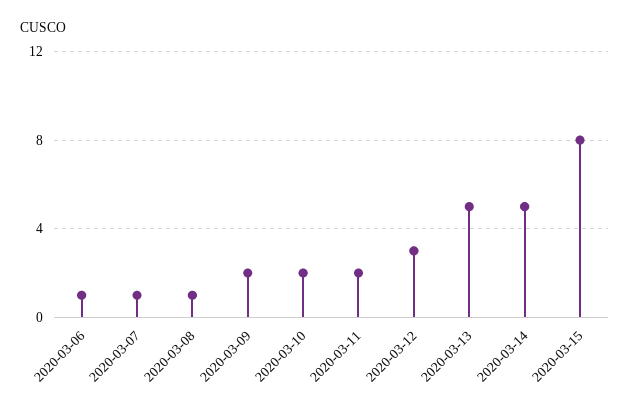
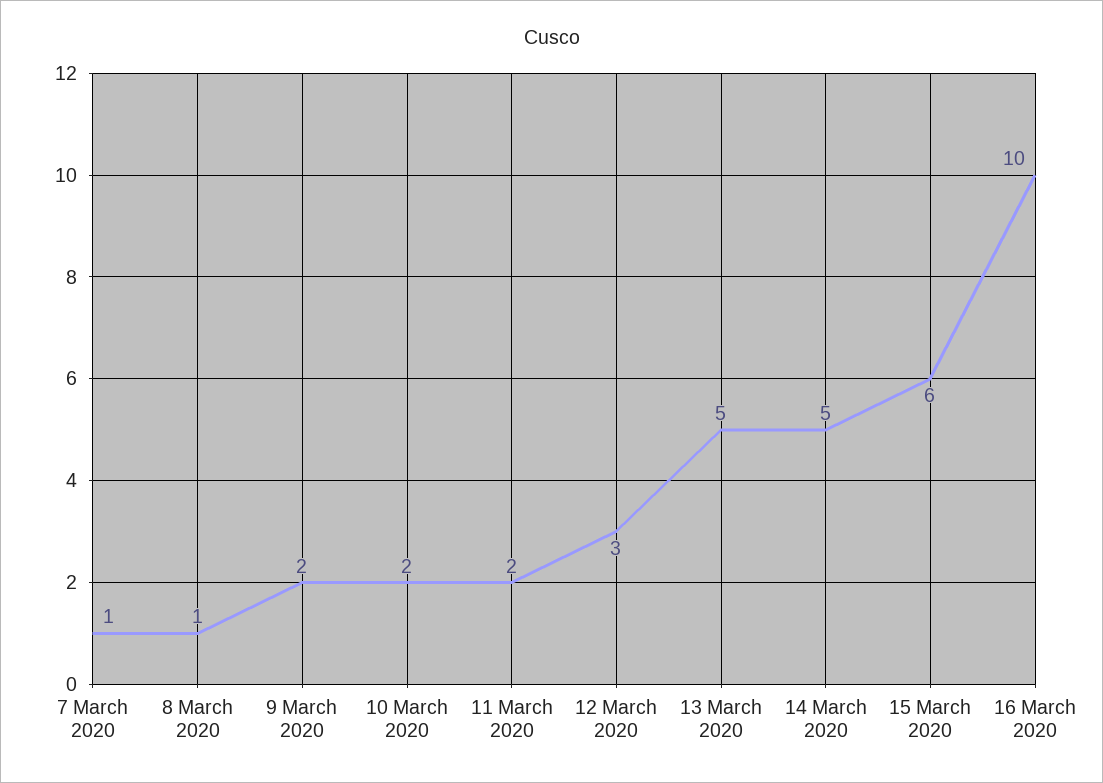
2020-03-06: 1 -> none
2020-03-15: 8 -> 6
16 March 2020: none -> 10

